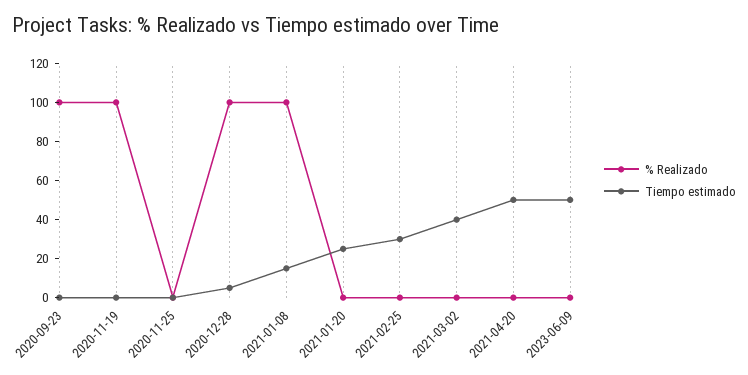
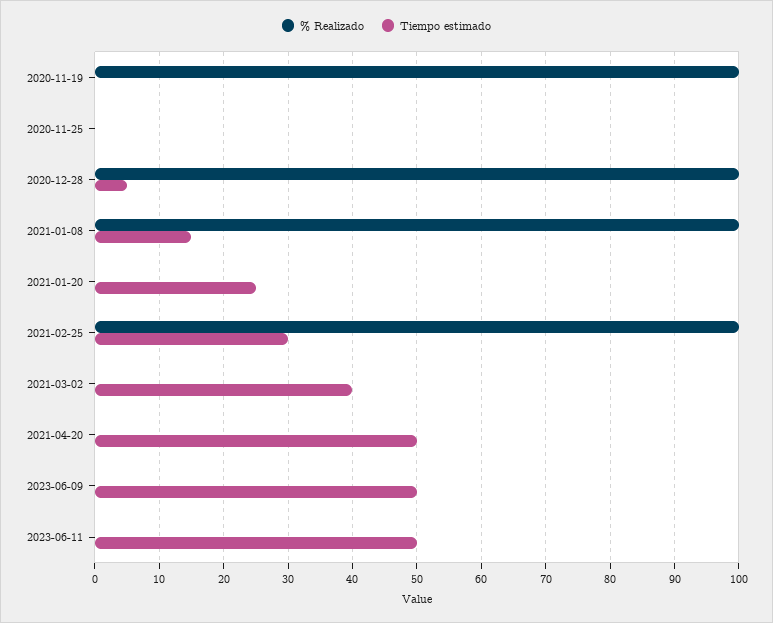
% Realizado, 2020-09-23: 100 -> none
Tiempo estimado, 2020-09-23: 0 -> none
% Realizado, 2021-02-25: 0 -> 100
% Realizado, 2023-06-11: none -> 0
Tiempo estimado, 2023-06-11: none -> 50

